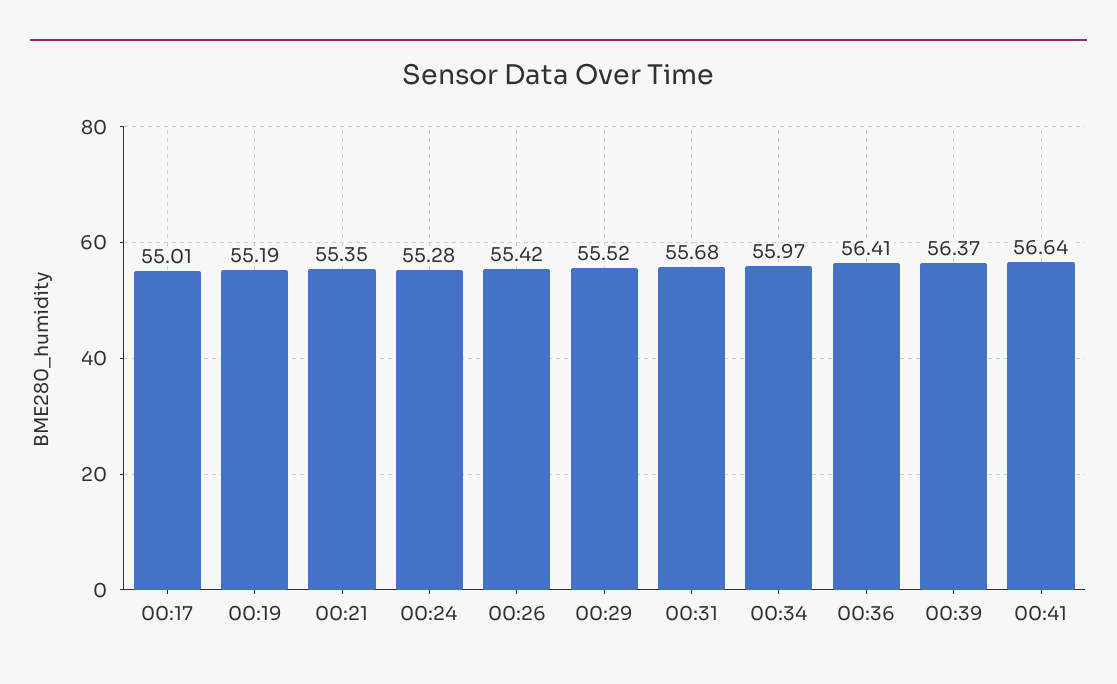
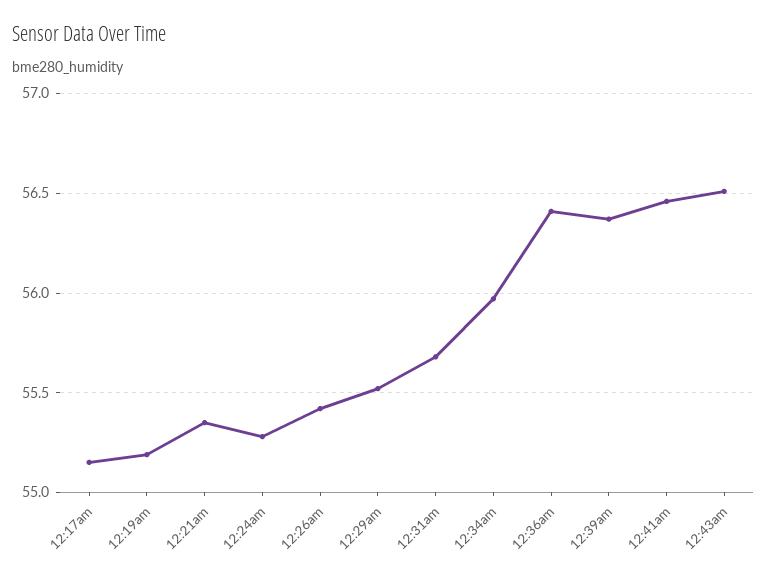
00:17: 55.01 -> 55.15
00:41: 56.64 -> 56.45
12:43am: none -> 56.5

